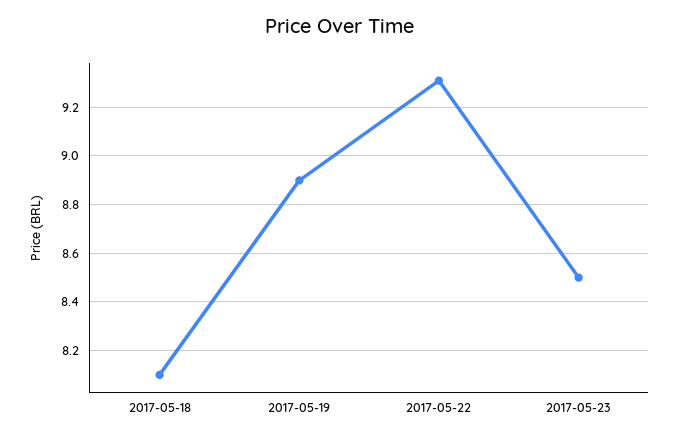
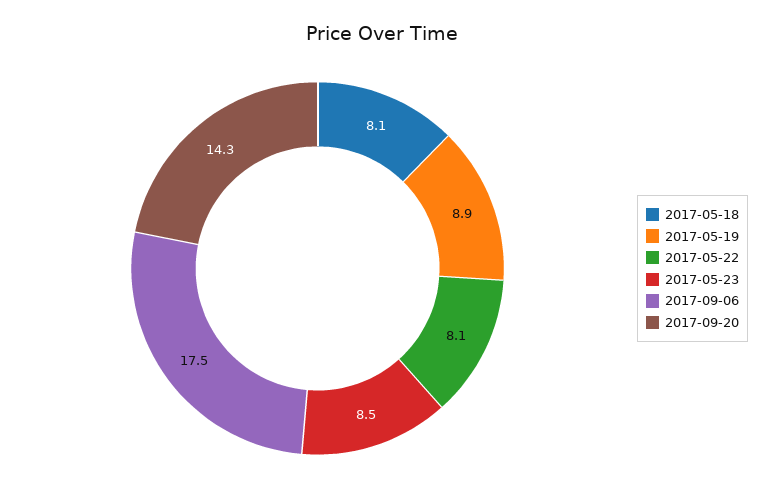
2017-05-22: 9.3 -> 8.1
2017-09-06: none -> 17.5
2017-09-20: none -> 14.3

